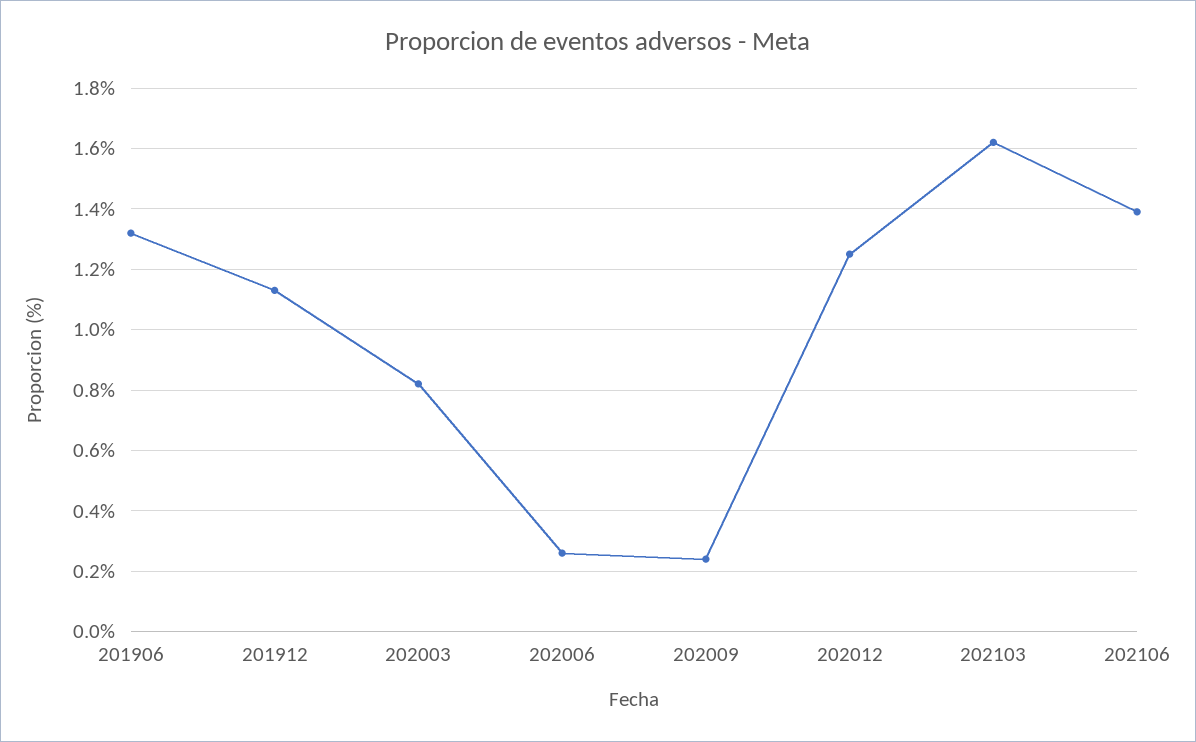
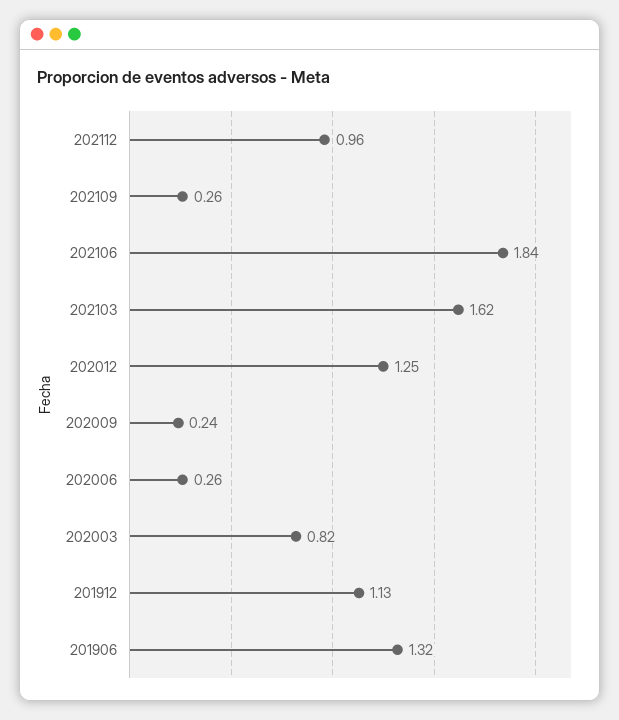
202106: 1.4 -> 1.84
202112: none -> 0.96
202109: none -> 0.26

